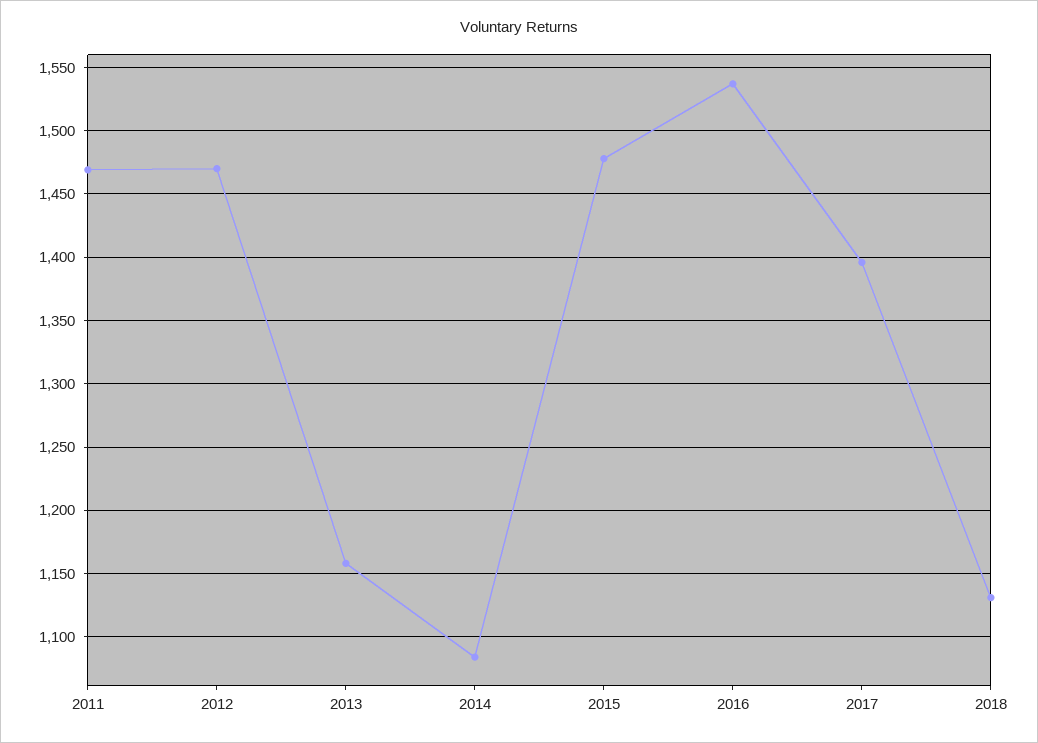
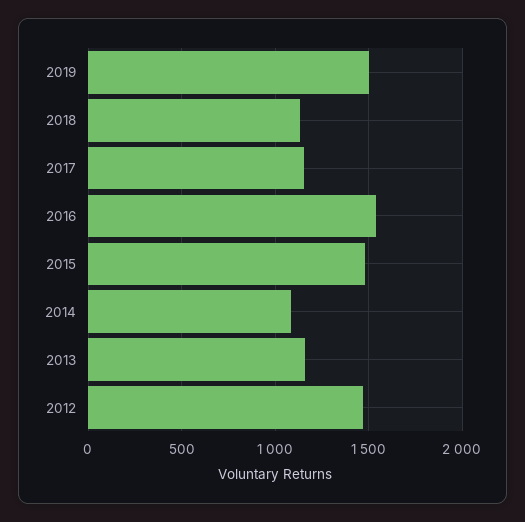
2011: 1470 -> none
2017: 1395 -> 1150
2019: none -> 1500

